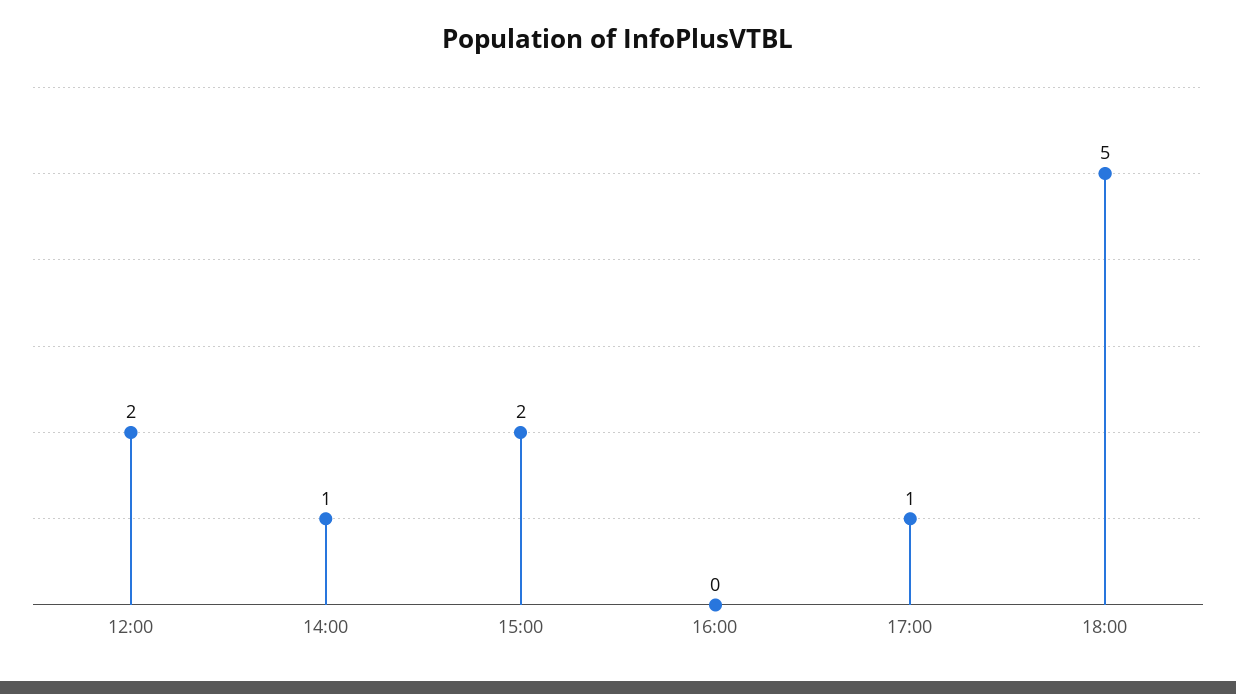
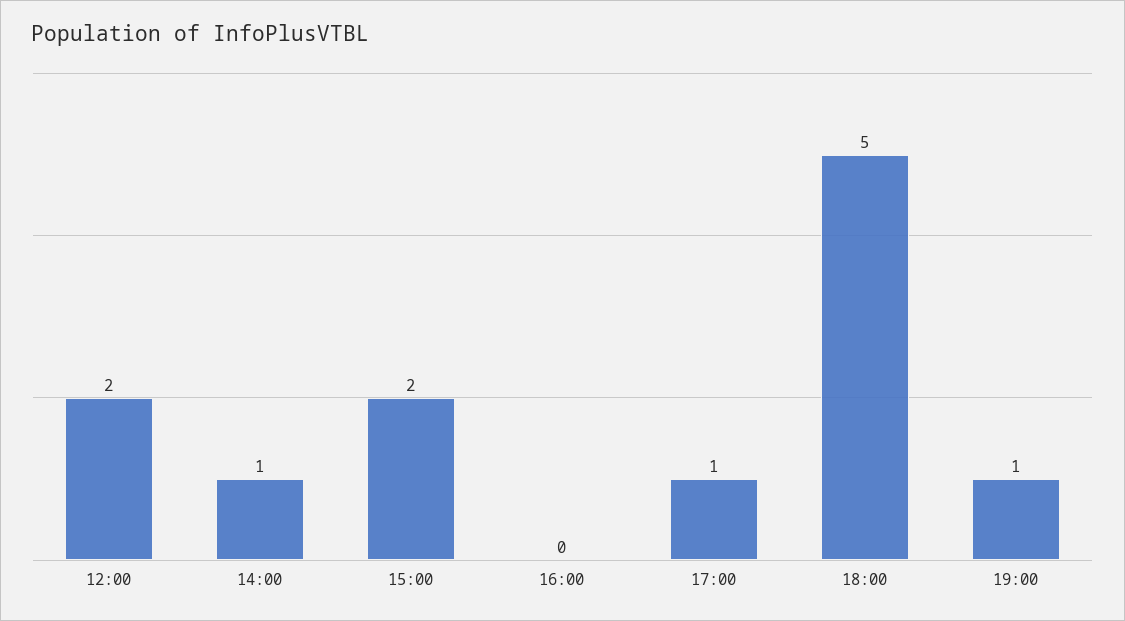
19:00: none -> 1

